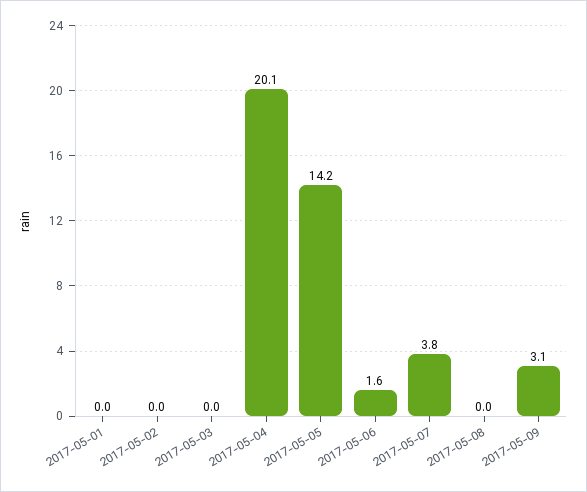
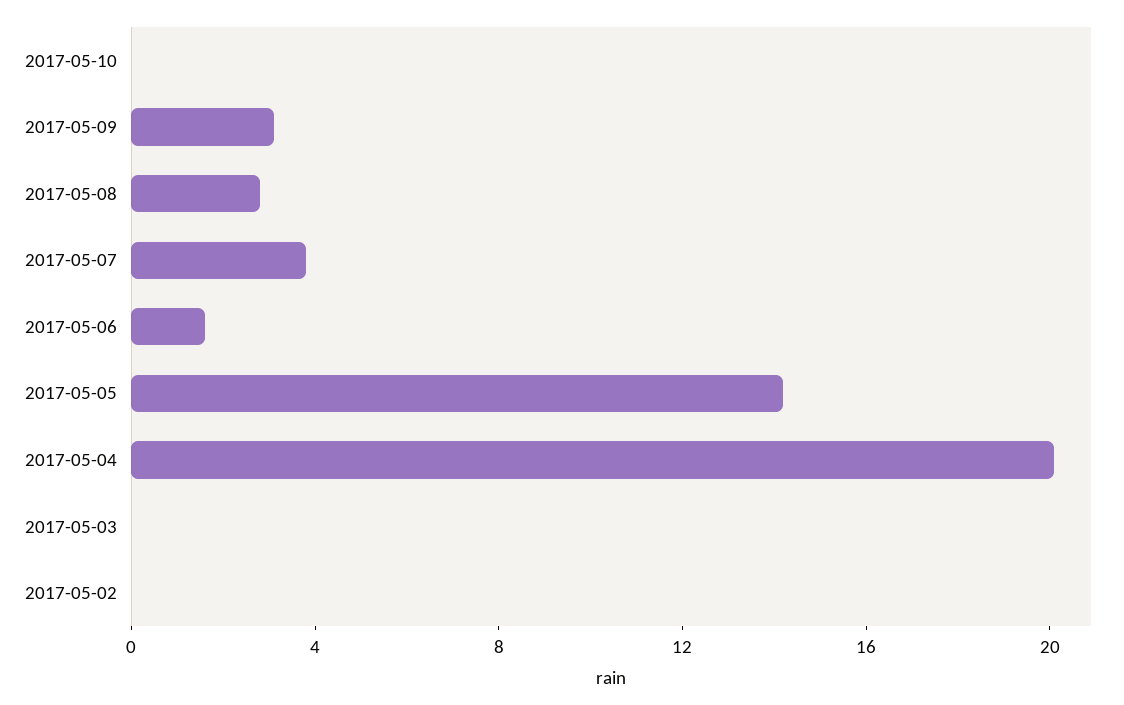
2017-05-01: 0 -> none
2017-05-08: 0 -> 3
2017-05-10: none -> 0

